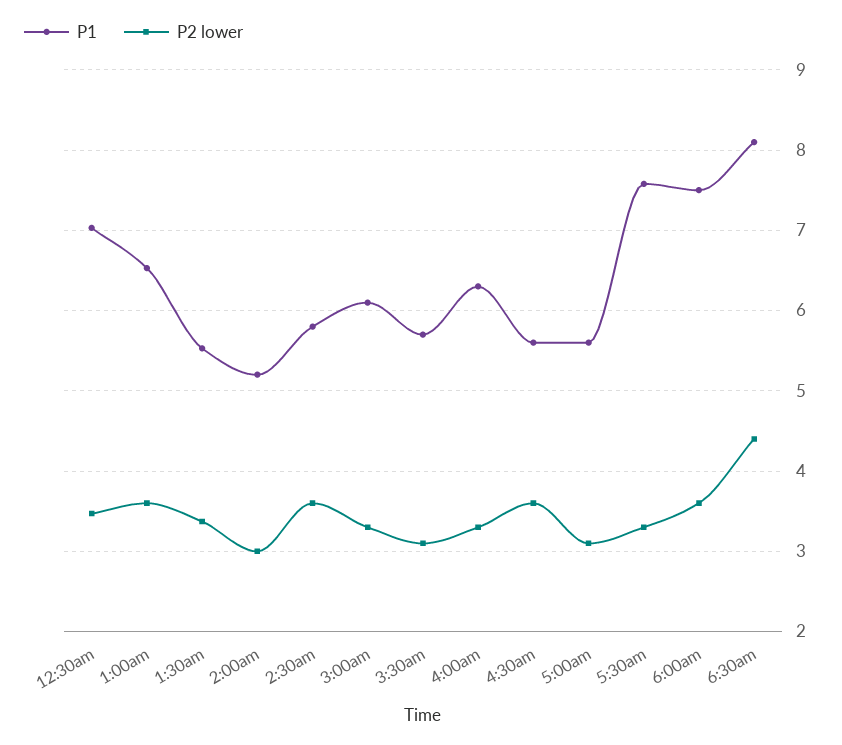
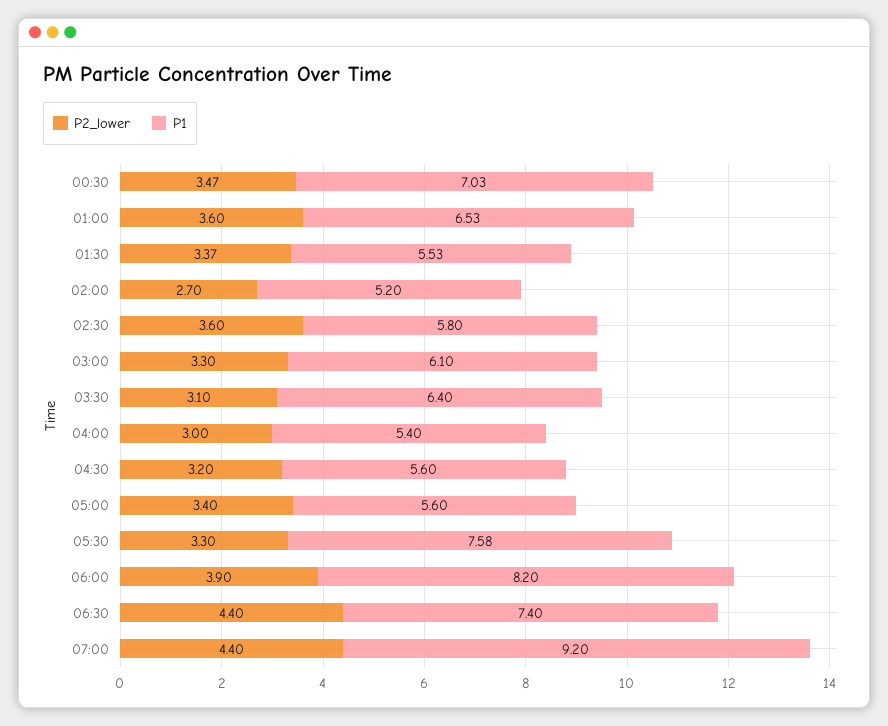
P2 lower, 2:00am: 3 -> 2.7
P1, 3:30am: 5.7 -> 6.4
P1, 4:00am: 6.3 -> 5.4
P2 lower, 4:00am: 3.3 -> 3
P2 lower, 4:30am: 3.6 -> 3.2
P2 lower, 5:00am: 3.1 -> 3.4
P1, 6:00am: 7.5 -> 8.2
P2 lower, 6:00am: 3.6 -> 3.9
P1, 6:30am: 8.1 -> 7.4
P2 lower, 07:00: none -> 4.4
P1, 07:00: none -> 9.2

